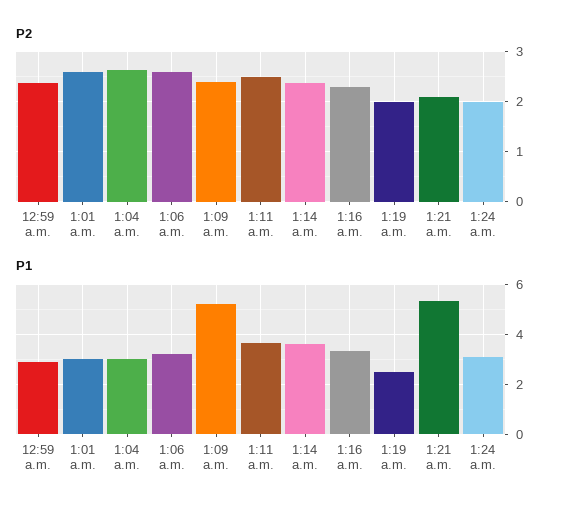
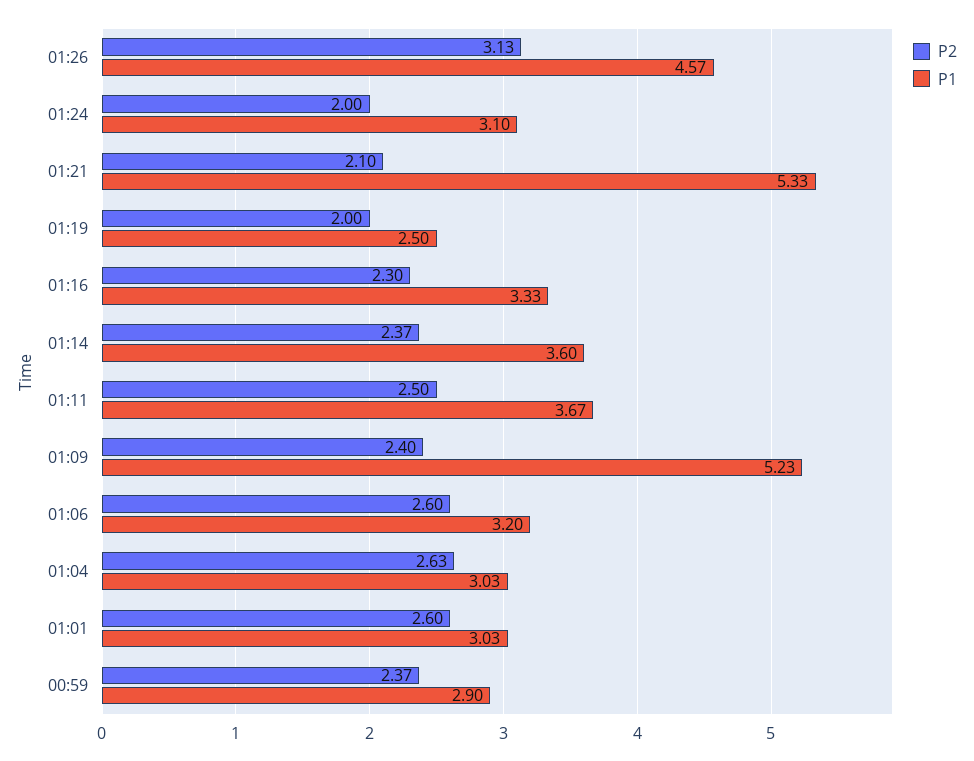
P2, 01:26: none -> 3.13
P1, 01:26: none -> 4.57

